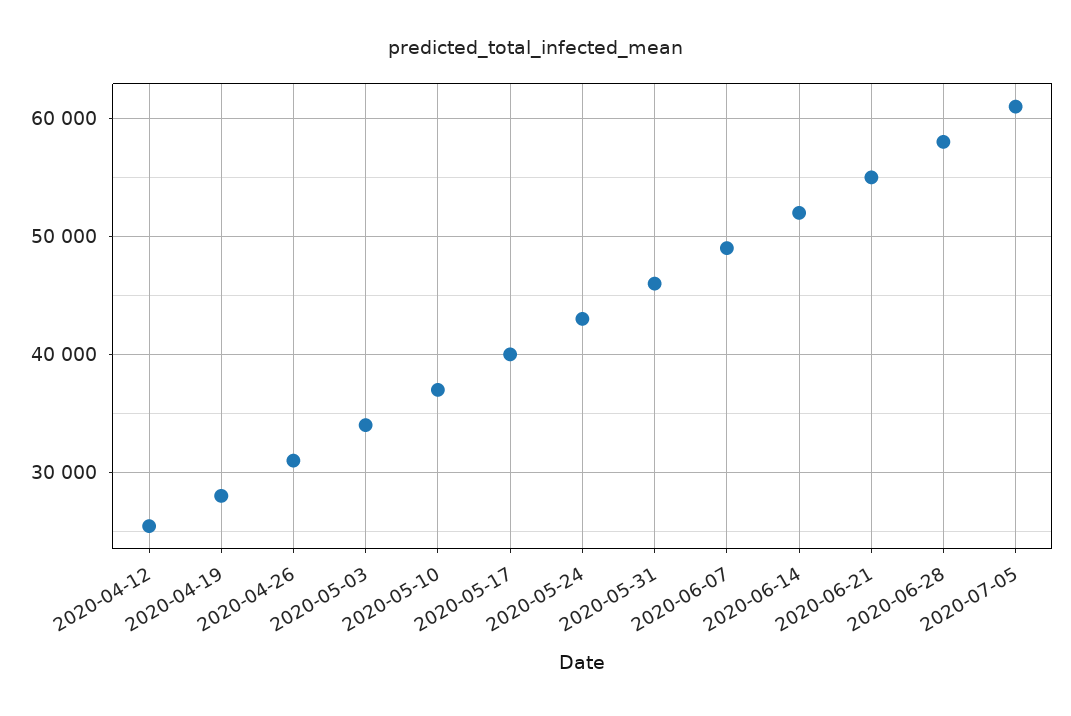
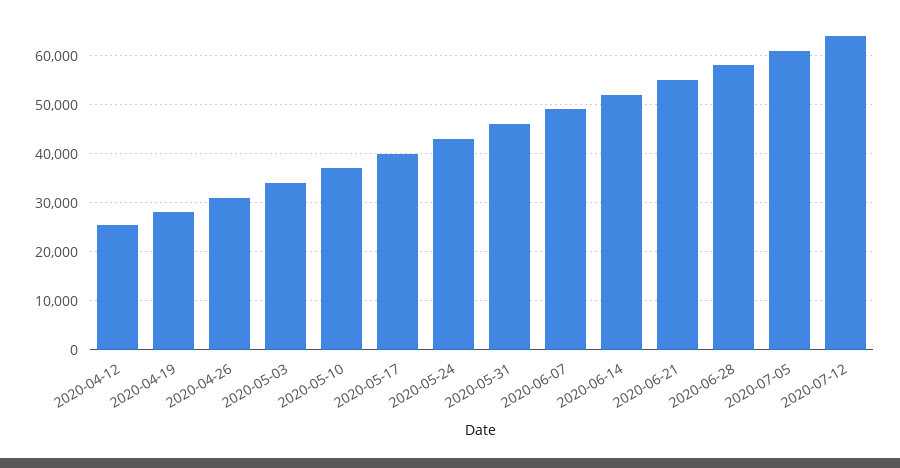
2020-07-12: none -> 64000

